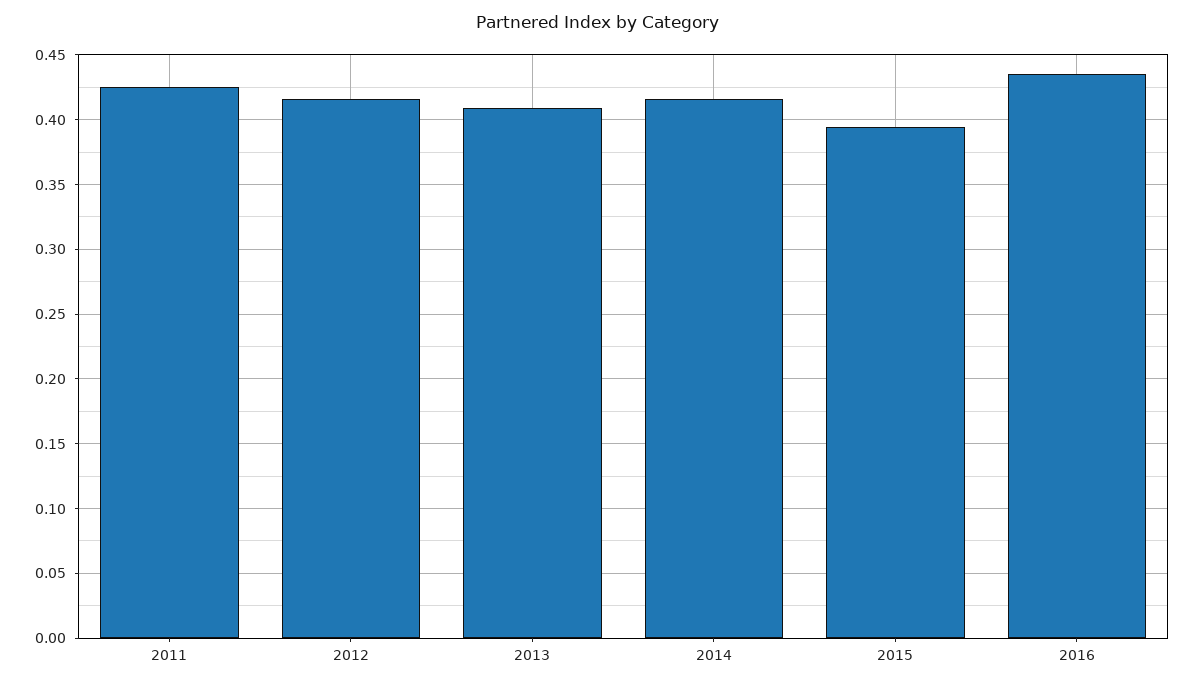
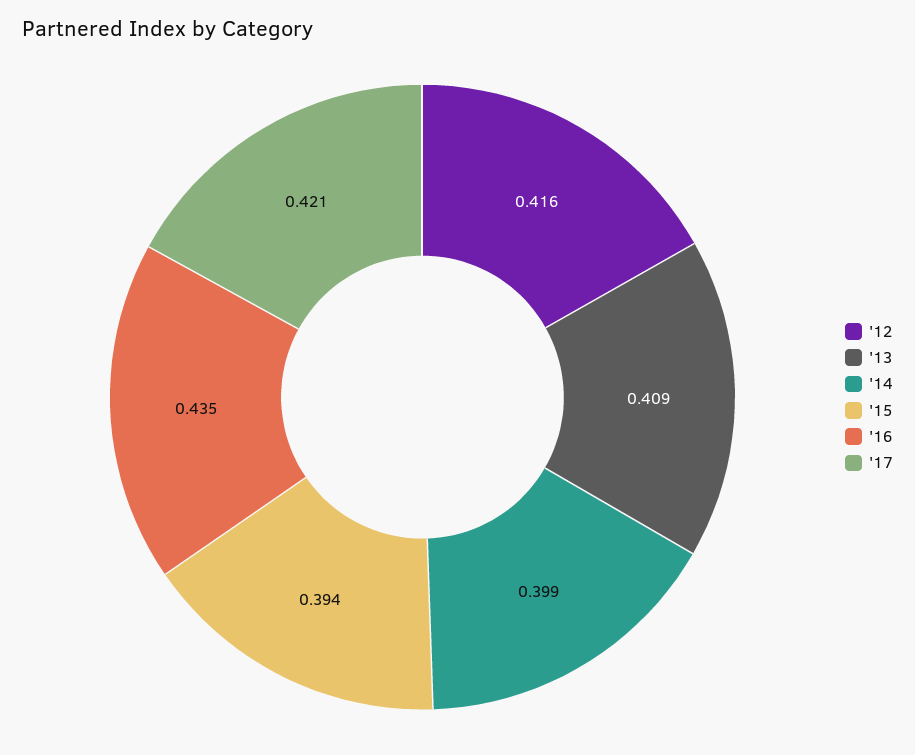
2011: 0.425 -> none
2014: 0.415 -> 0.399
'17: none -> 0.421

